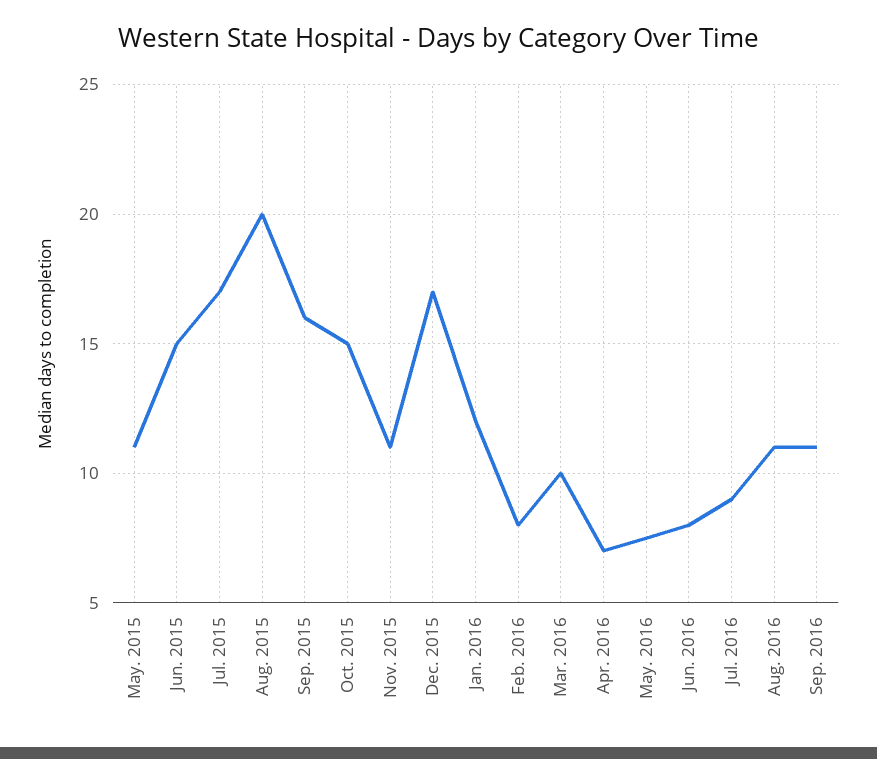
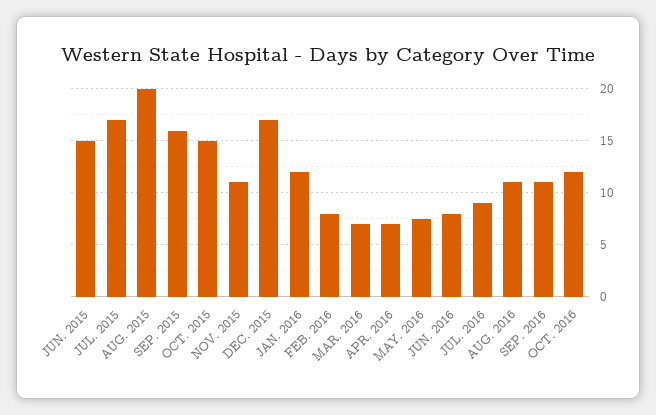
May. 2015: 11 -> none
Mar. 2016: 10 -> 7
OCT. 2016: none -> 12

